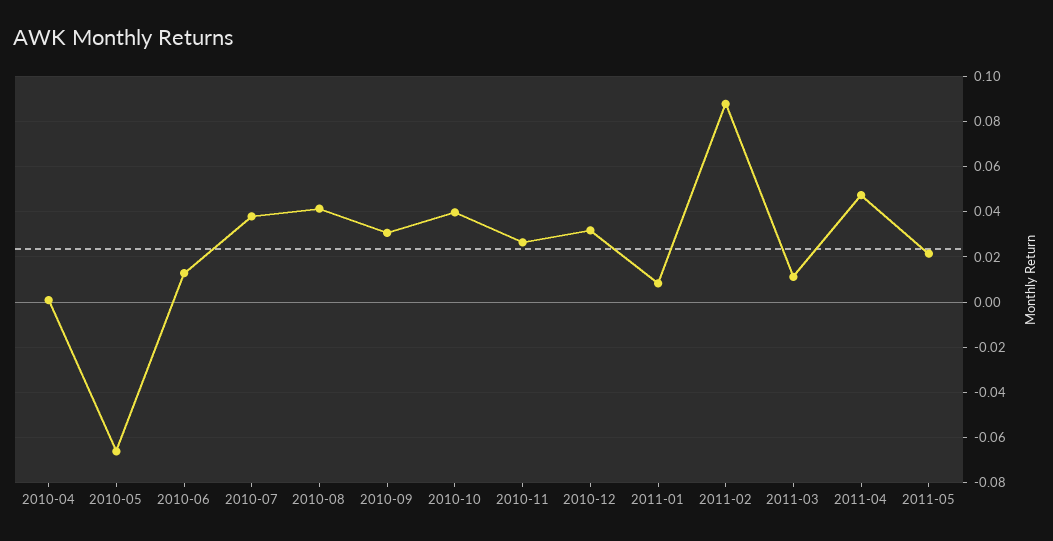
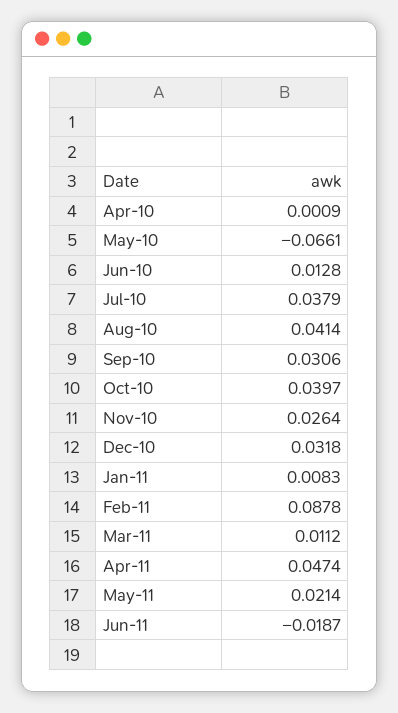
Jun-11: none -> -0.0187

